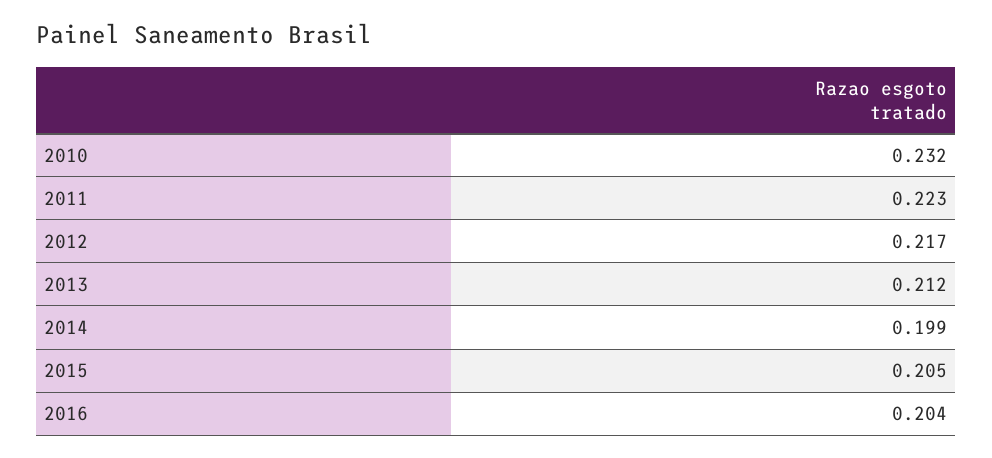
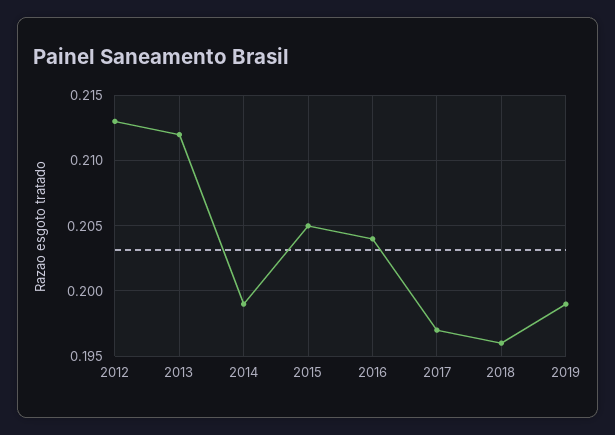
2010: 0.232 -> none
2011: 0.223 -> none
2012: 0.217 -> 0.213
2017: none -> 0.197
2018: none -> 0.196
2019: none -> 0.199

